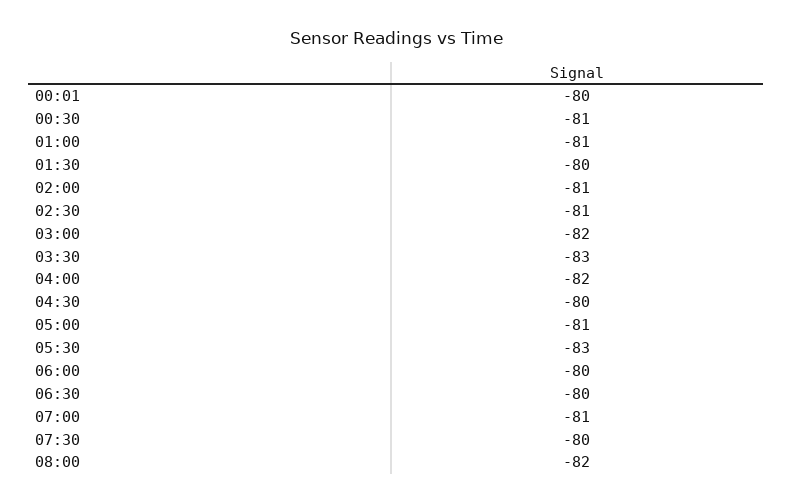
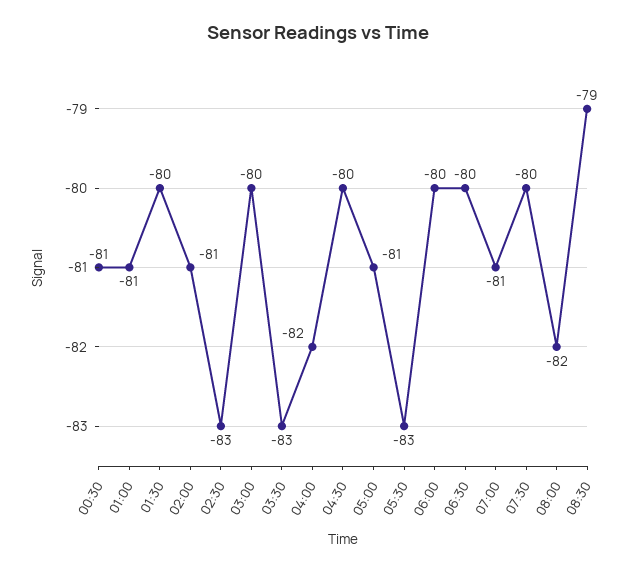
00:01: -80 -> none
02:30: -81 -> -83
03:00: -82 -> -80
08:30: none -> -79

